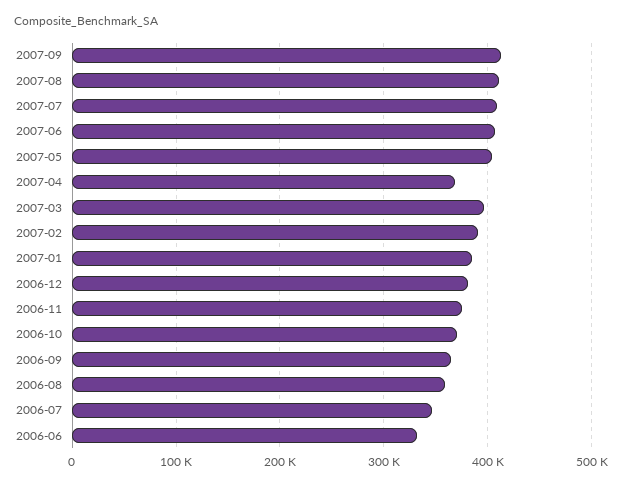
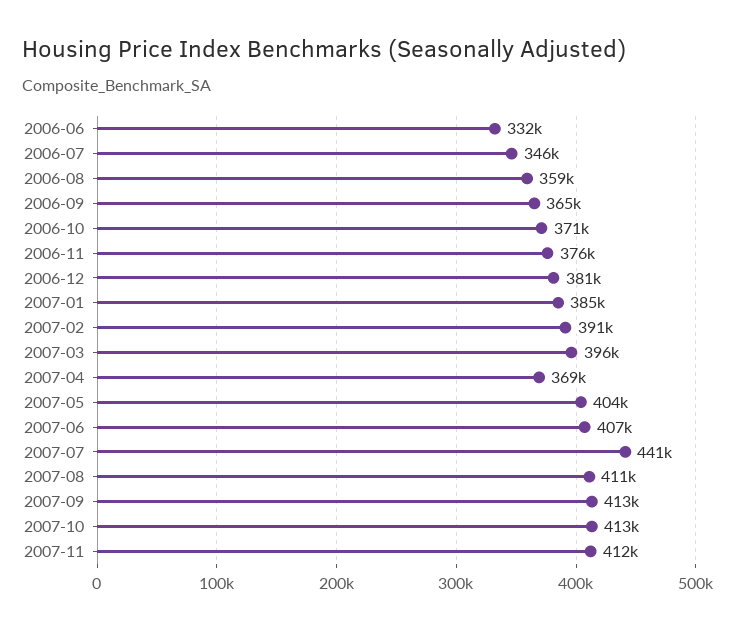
2007-07: 410000 -> 441000
2007-10: none -> 413000
2007-11: none -> 412000

